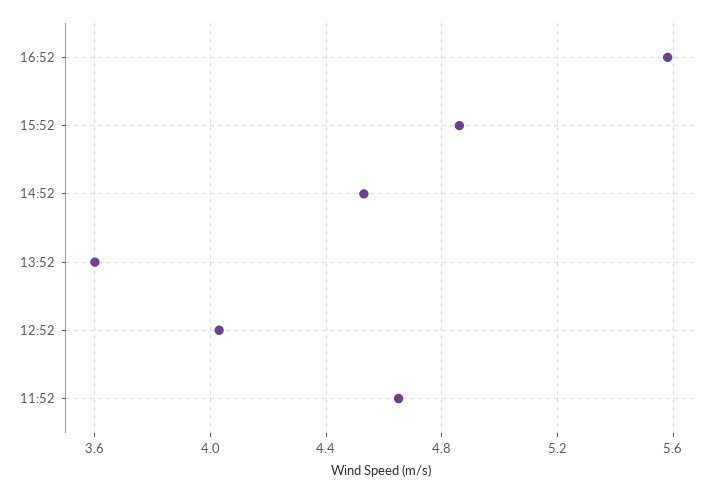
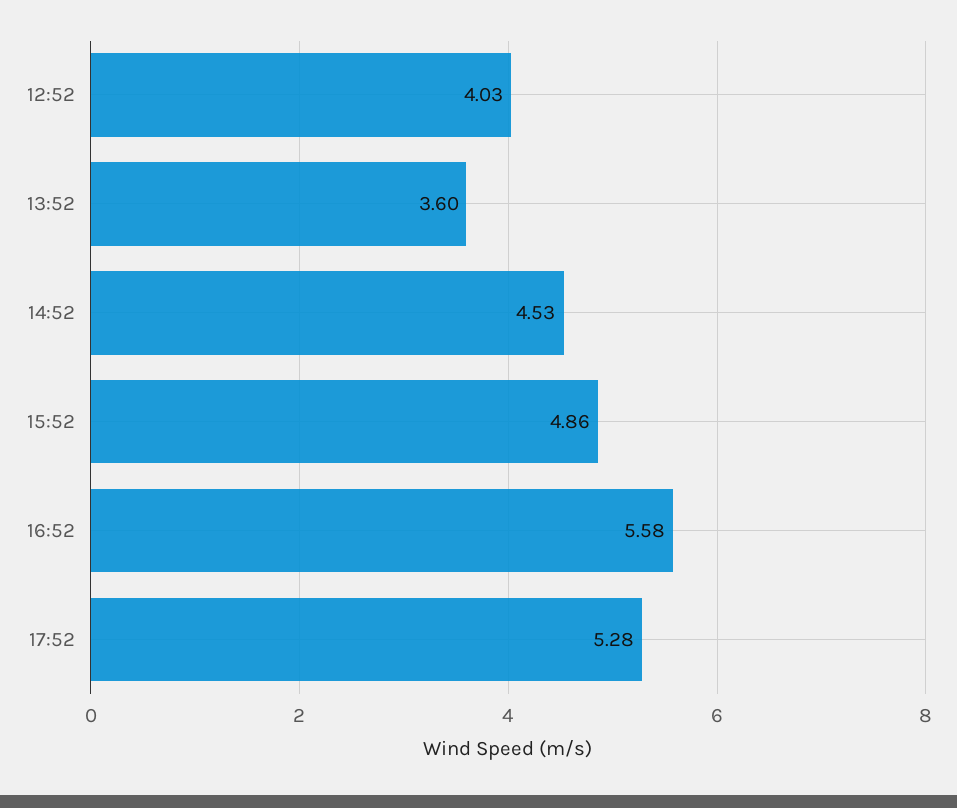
11:52: 4.65 -> none
17:52: none -> 5.28

